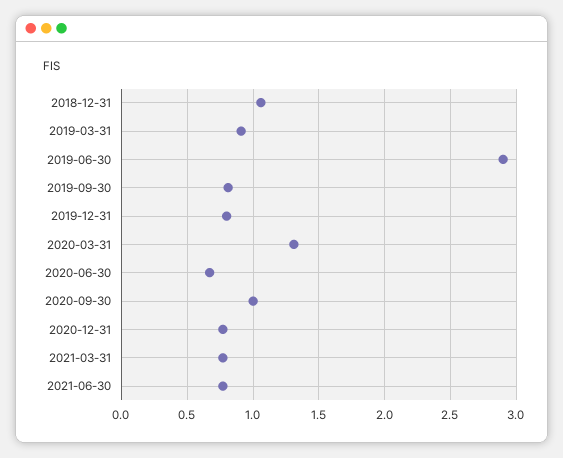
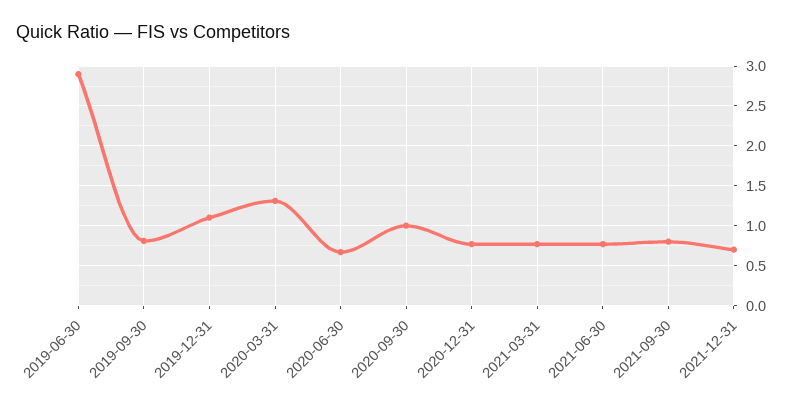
2018-12-31: 1.05 -> none
2019-03-31: 0.9 -> none
2019-12-31: 0.8 -> 1.1
2021-09-30: none -> 0.8
2021-12-31: none -> 0.7

